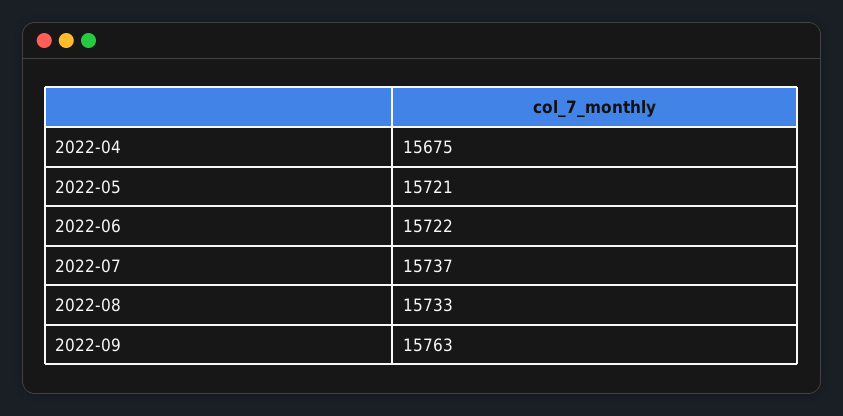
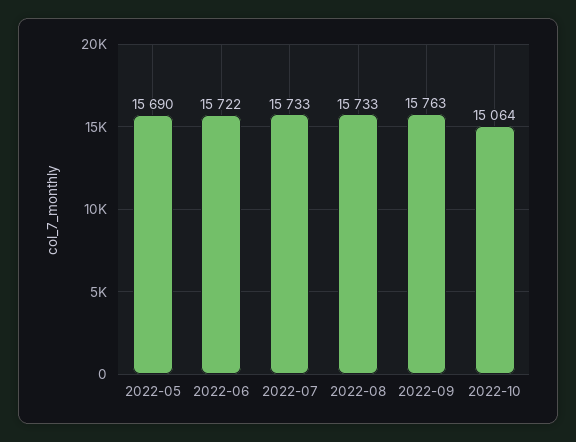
2022-04: 15675 -> none
2022-05: 15721 -> 15690
2022-07: 15737 -> 15733
2022-10: none -> 15064

